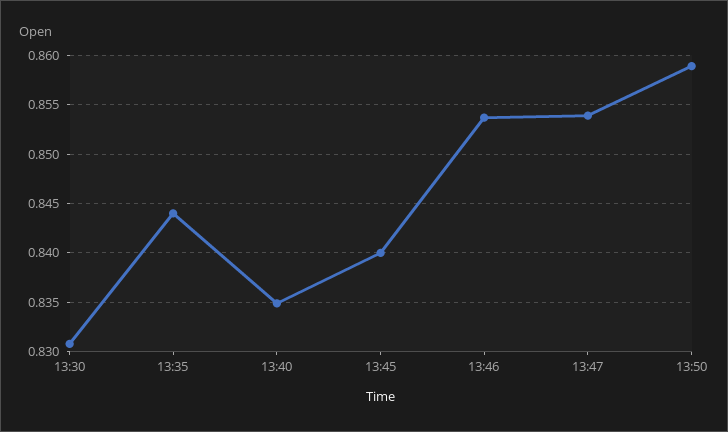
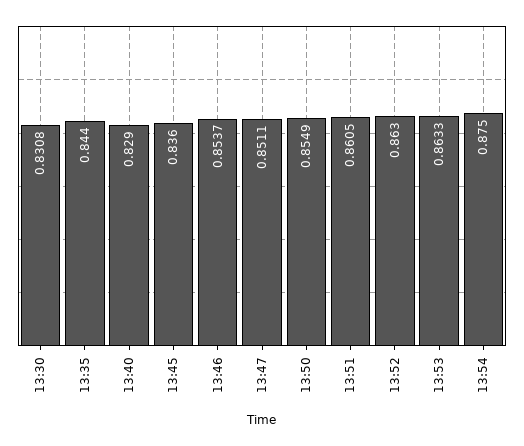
13:40: 0.835 -> 0.829
13:45: 0.84 -> 0.836
13:47: 0.854 -> 0.8511
13:50: 0.859 -> 0.8549
13:51: none -> 0.8605
13:52: none -> 0.863
13:53: none -> 0.8633
13:54: none -> 0.875

